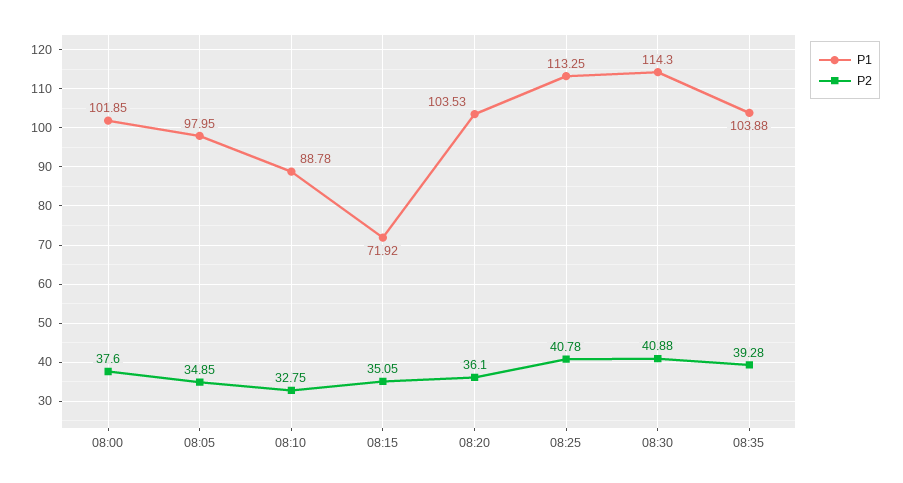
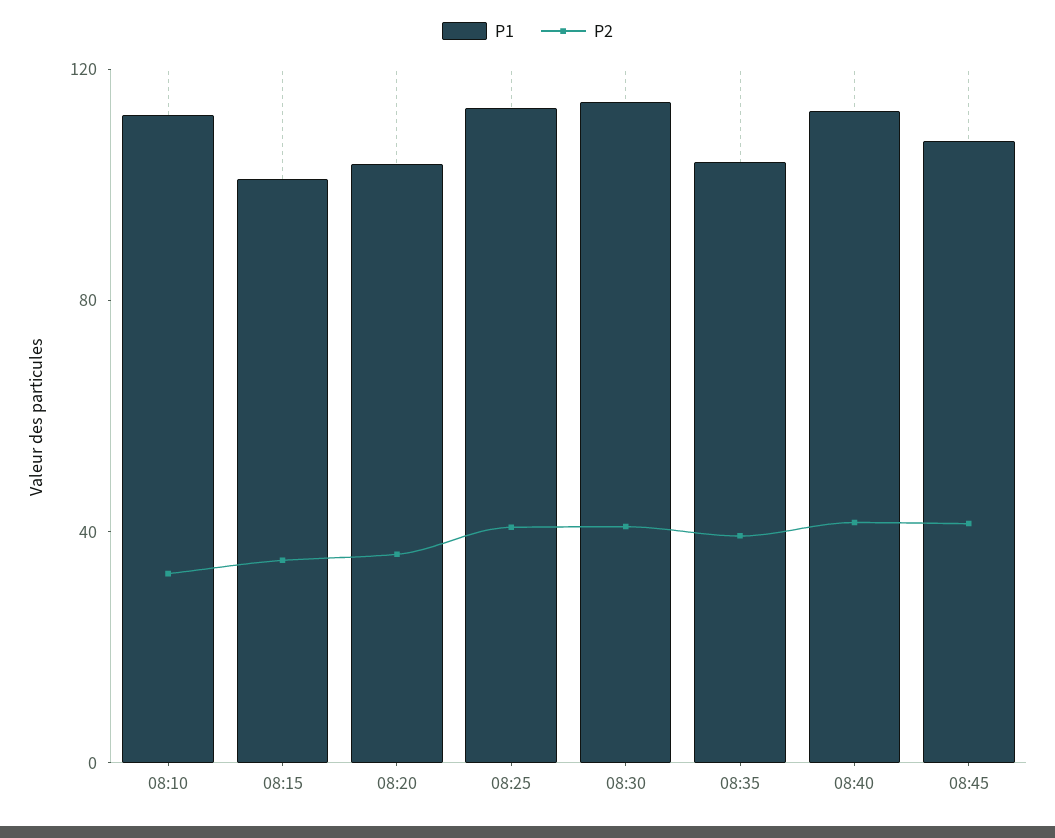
P1, 08:00: 101.85 -> none
P2, 08:00: 37.6 -> none
P1, 08:05: 97.95 -> none
P2, 08:05: 34.85 -> none
P1, 08:10: 88.78 -> 110
P1, 08:15: 71.92 -> 100
P1, 08:40: none -> 110
P2, 08:40: none -> 40
P1, 08:45: none -> 110
P2, 08:45: none -> 40

